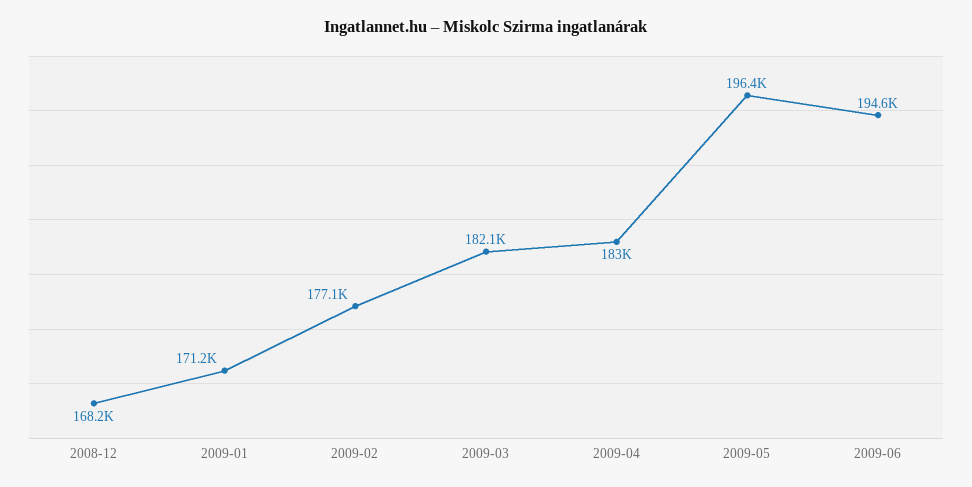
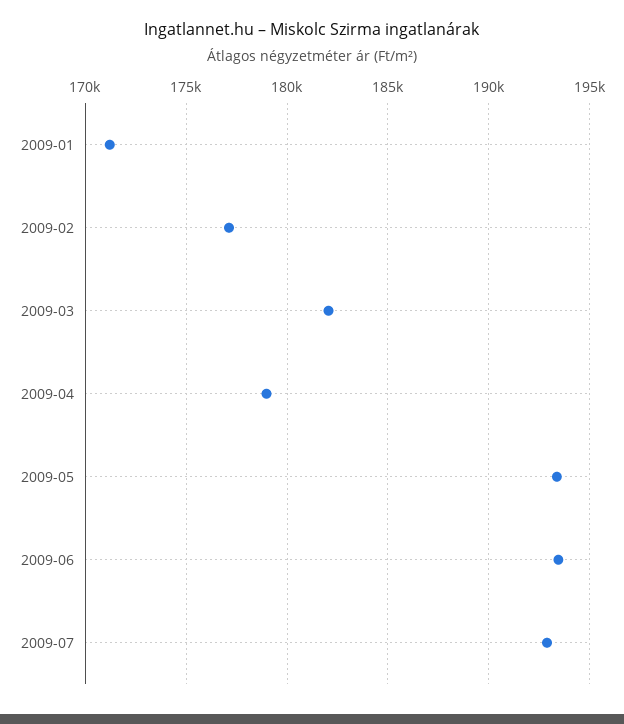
2008-12: 168200 -> none
2009-04: 183000 -> 179000
2009-05: 196400 -> 193500
2009-06: 194600 -> 193500
2009-07: none -> 193000

